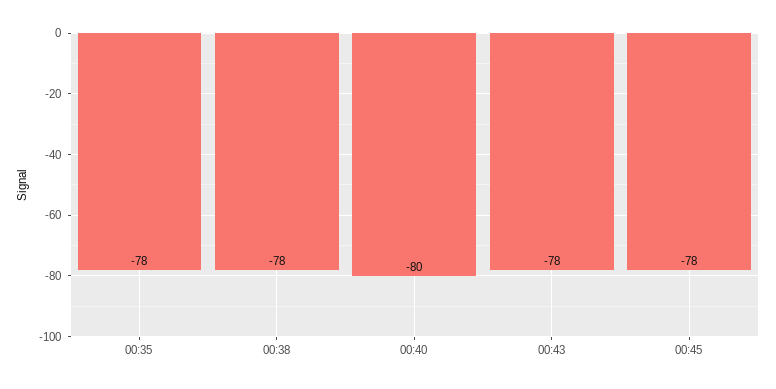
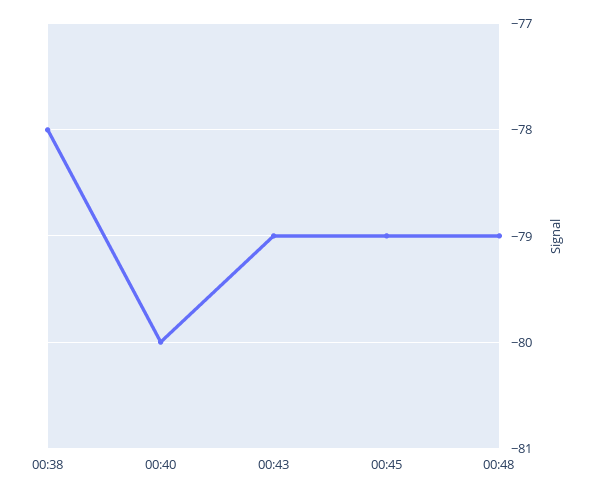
00:35: -78 -> none
00:43: -78 -> -79
00:45: -78 -> -79
00:48: none -> -79

